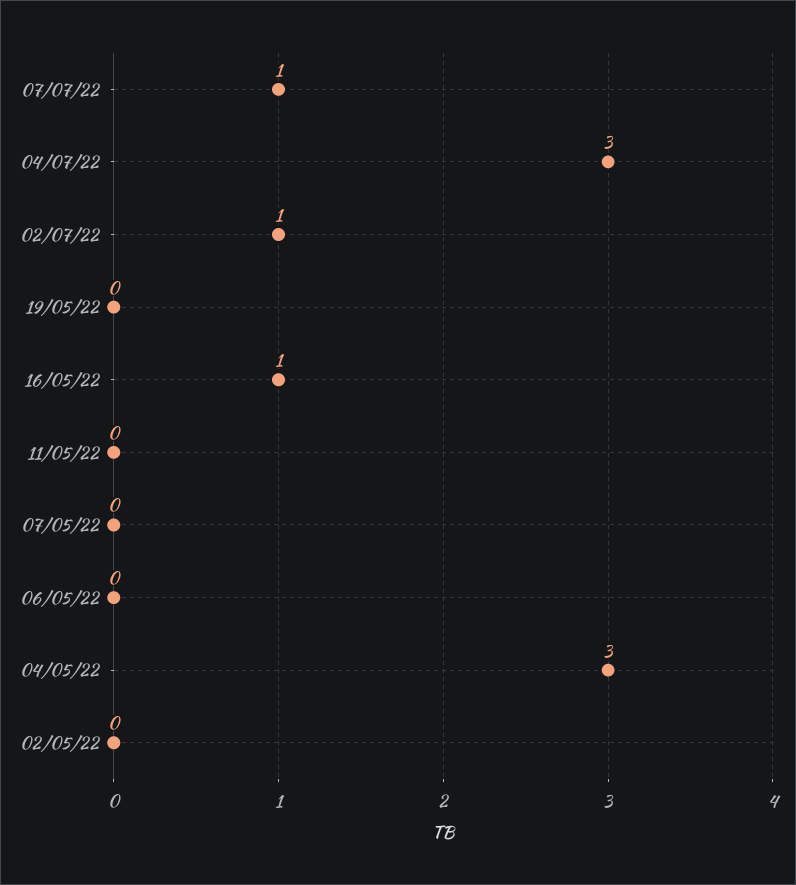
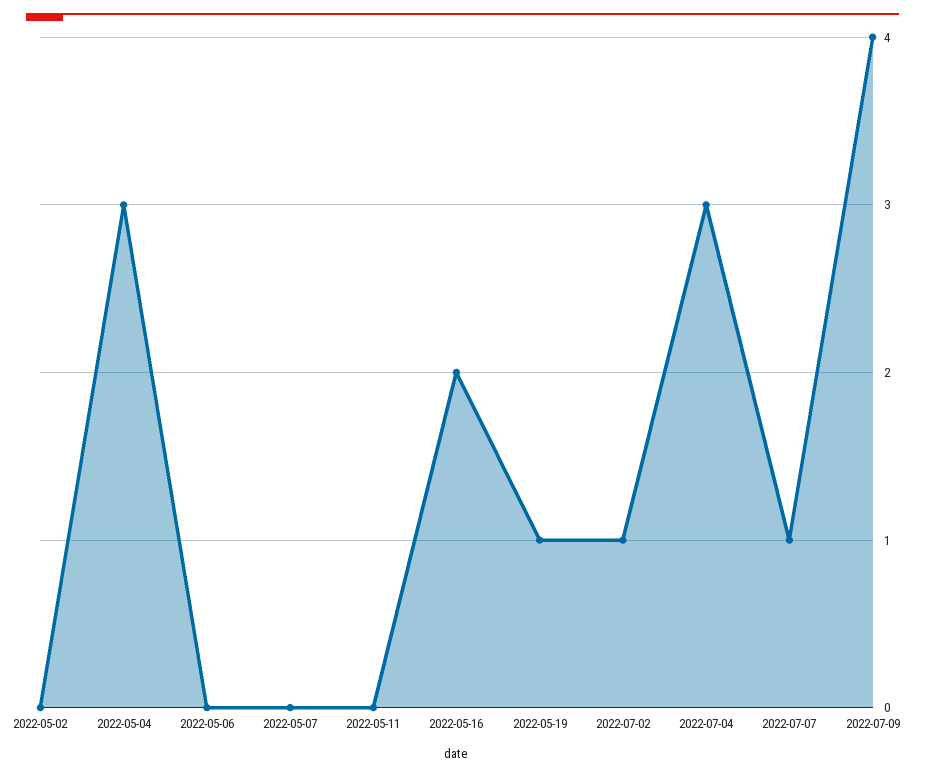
19/05/22: 0 -> 1
16/05/22: 1 -> 2
2022-07-09: none -> 4

